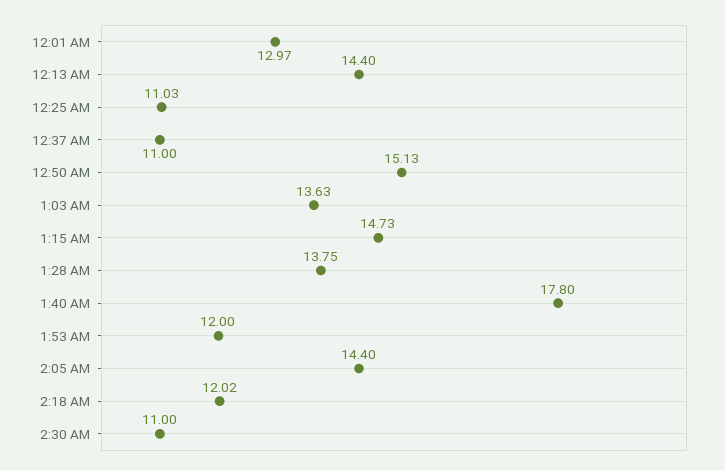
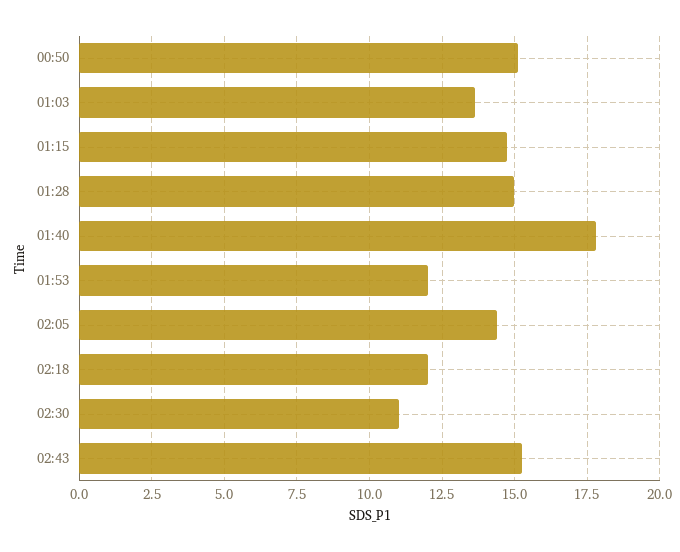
12:01 AM: 12.97 -> none
12:13 AM: 14.4 -> none
12:25 AM: 11.03 -> none
12:37 AM: 11 -> none
1:28 AM: 13.75 -> 15
02:43: none -> 15.25

